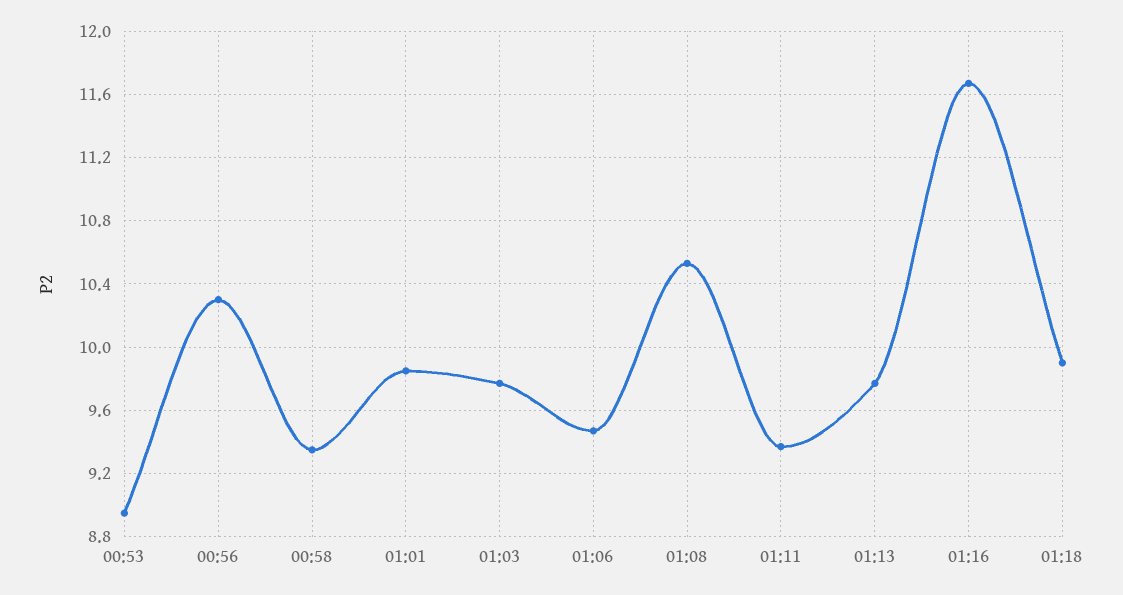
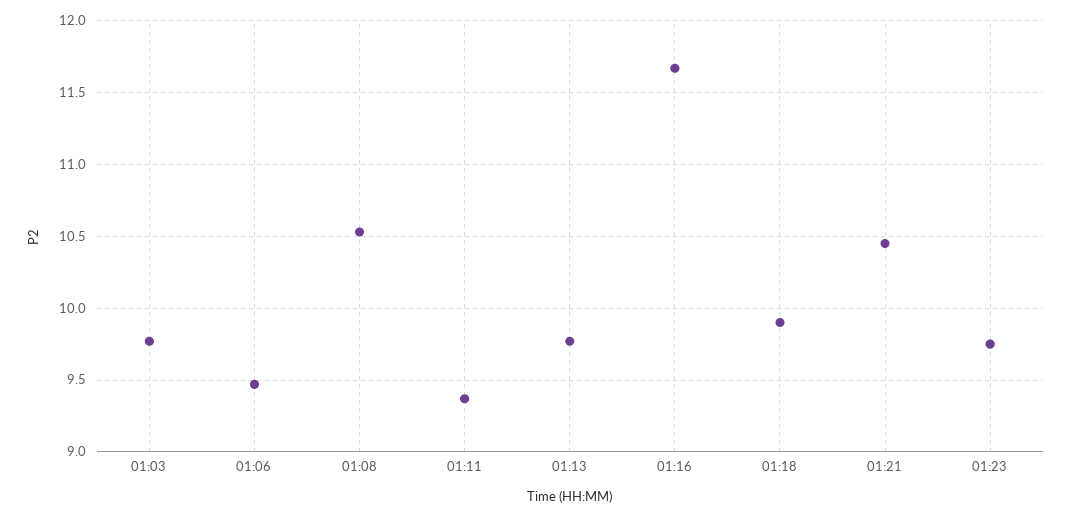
00:53: 8.95 -> none
00:56: 10.3 -> none
00:58: 9.35 -> none
01:01: 9.85 -> none
01:21: none -> 10.45
01:23: none -> 9.75

